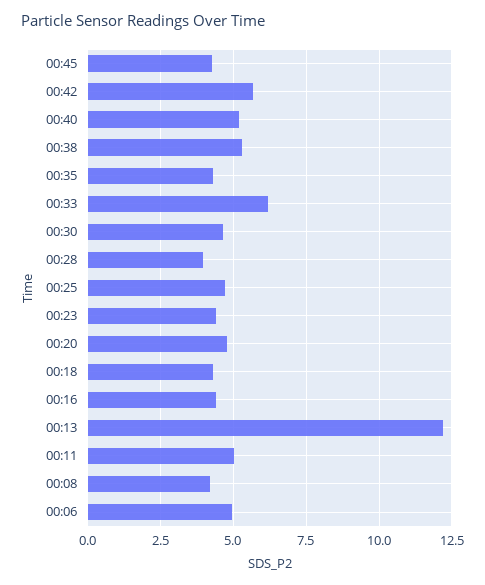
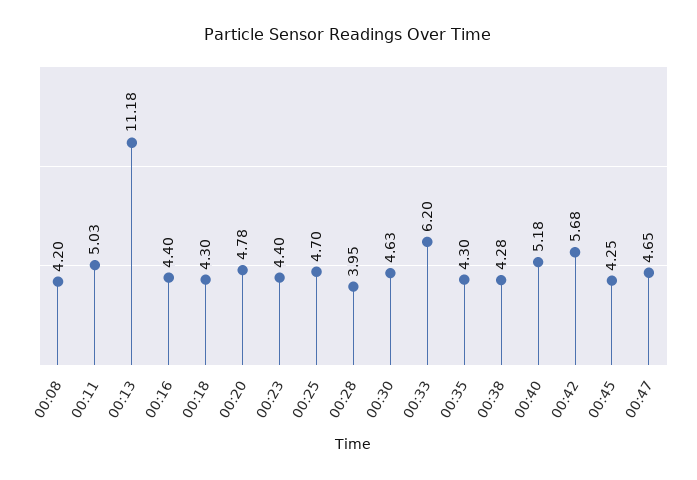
00:38: 5.25 -> 4.28
00:13: 12.25 -> 11.18
00:06: 5 -> none
00:47: none -> 4.65

